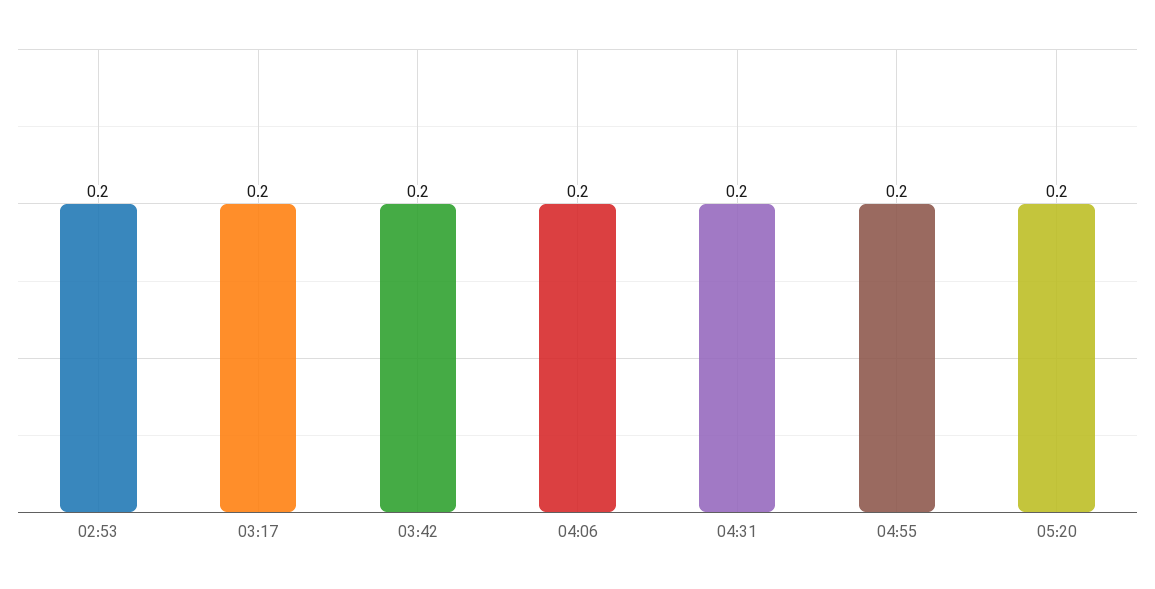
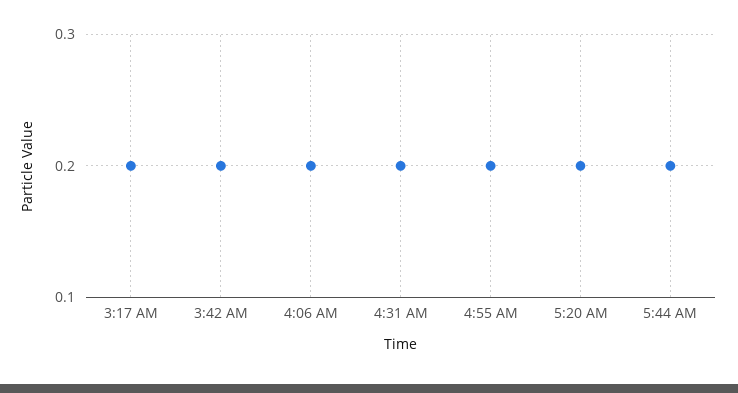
02:53: 0.2 -> none
5:44 AM: none -> 0.2

